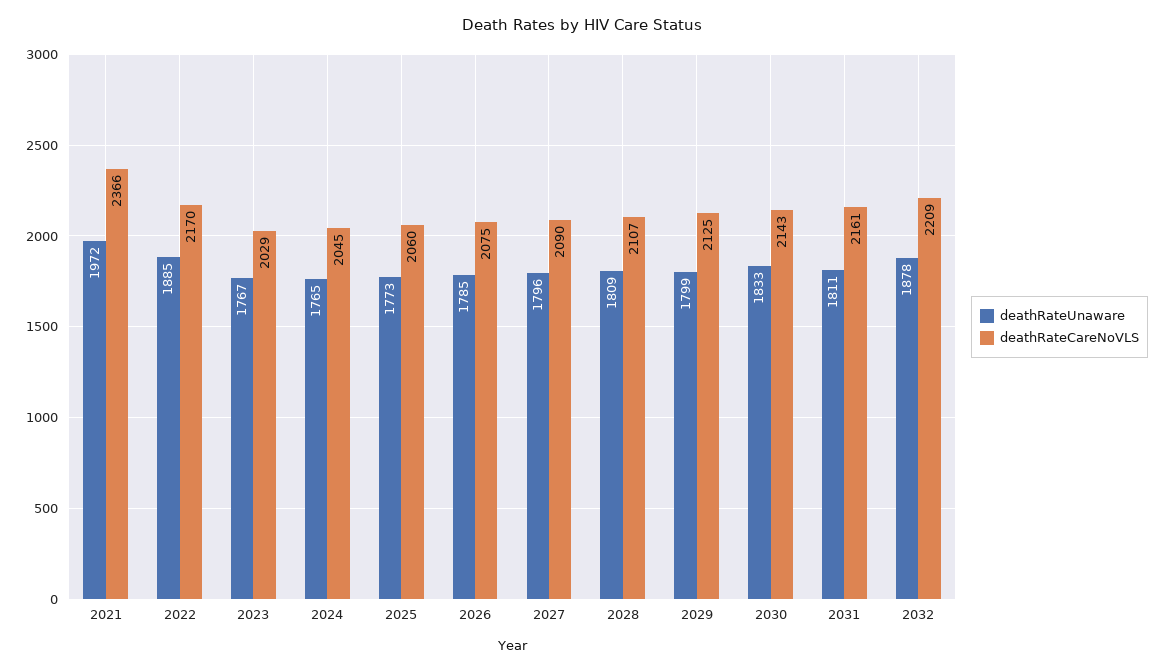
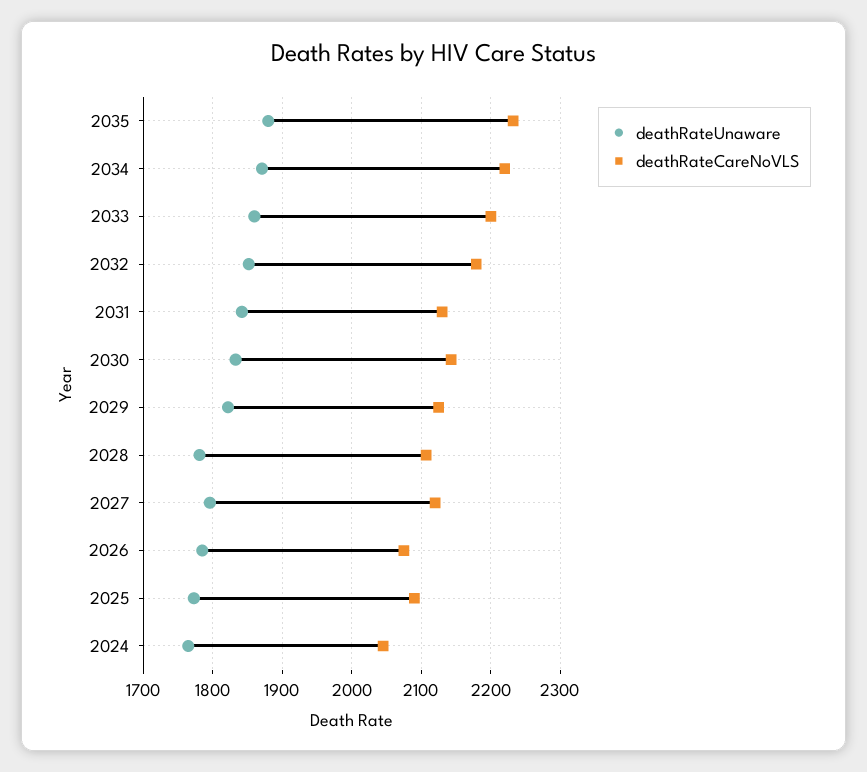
deathRateUnaware, 2021: 1972 -> none
deathRateCareNoVLS, 2021: 2366 -> none
deathRateUnaware, 2022: 1885 -> none
deathRateCareNoVLS, 2022: 2170 -> none
deathRateUnaware, 2023: 1767 -> none
deathRateCareNoVLS, 2023: 2029 -> none
deathRateCareNoVLS, 2025: 2060 -> 2090
deathRateCareNoVLS, 2027: 2090 -> 2120
deathRateUnaware, 2028: 1809 -> 1780
deathRateUnaware, 2029: 1799 -> 1820
deathRateUnaware, 2031: 1811 -> 1840
deathRateCareNoVLS, 2031: 2161 -> 2130
deathRateUnaware, 2032: 1878 -> 1850
deathRateCareNoVLS, 2032: 2209 -> 2180
deathRateUnaware, 2035: none -> 1880
deathRateCareNoVLS, 2035: none -> 2230
deathRateUnaware, 2034: none -> 1870
deathRateCareNoVLS, 2034: none -> 2220
deathRateUnaware, 2033: none -> 1860
deathRateCareNoVLS, 2033: none -> 2200

